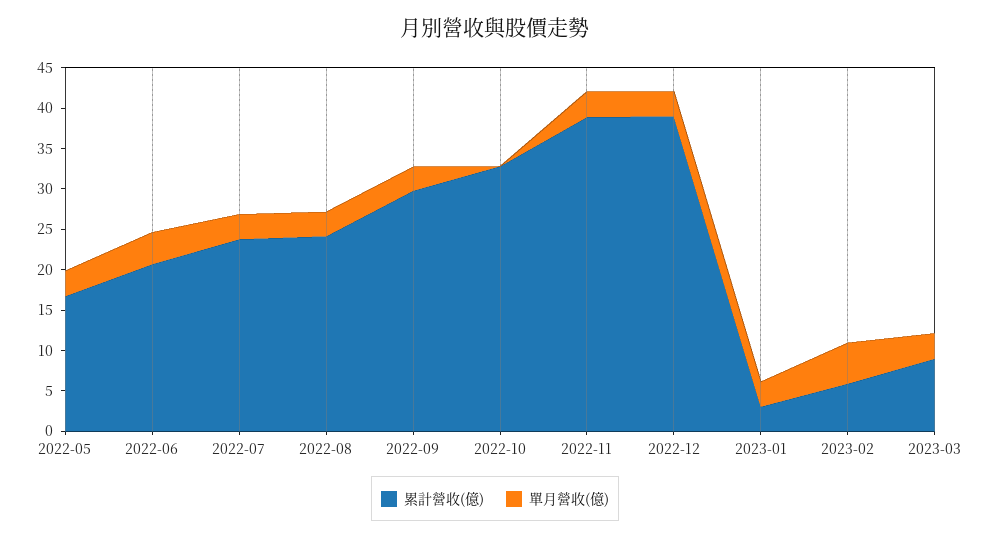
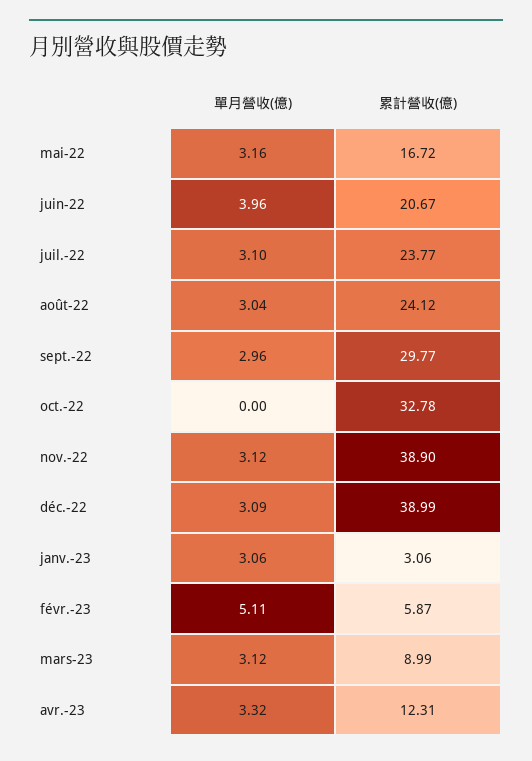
單月營收(億), avr.-23: none -> 3.32
累計營收(億), avr.-23: none -> 12.31

